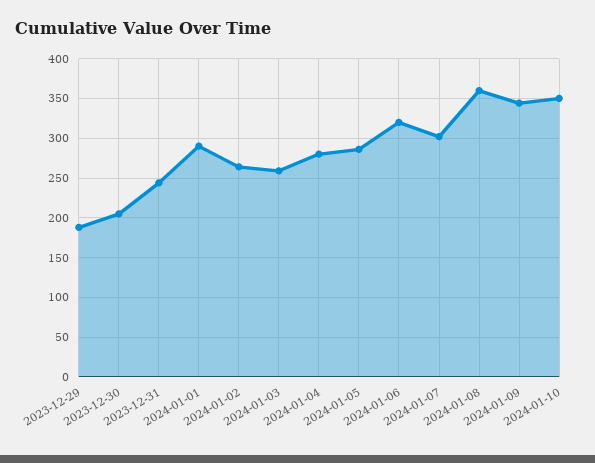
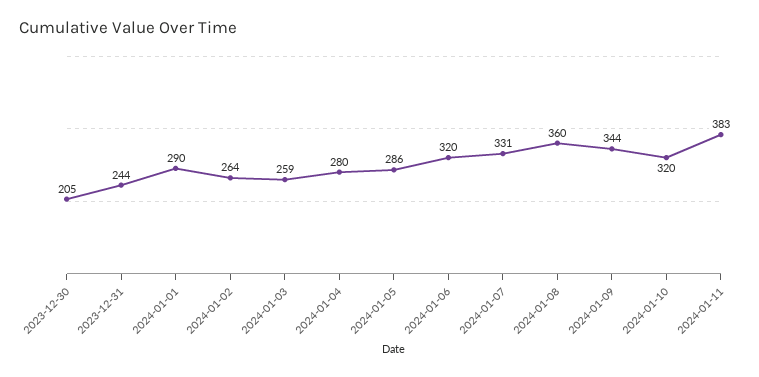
2023-12-29: 190 -> none
2024-01-07: 300 -> 331
2024-01-10: 350 -> 320
2024-01-11: none -> 383

